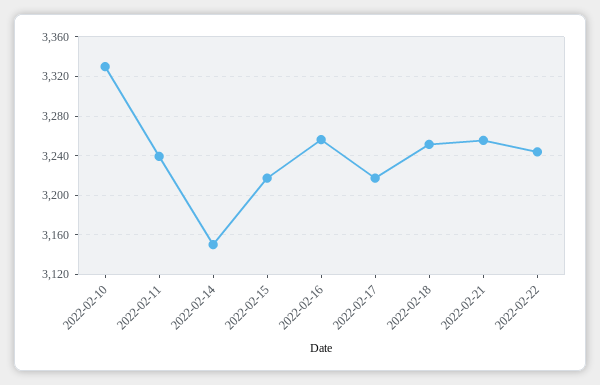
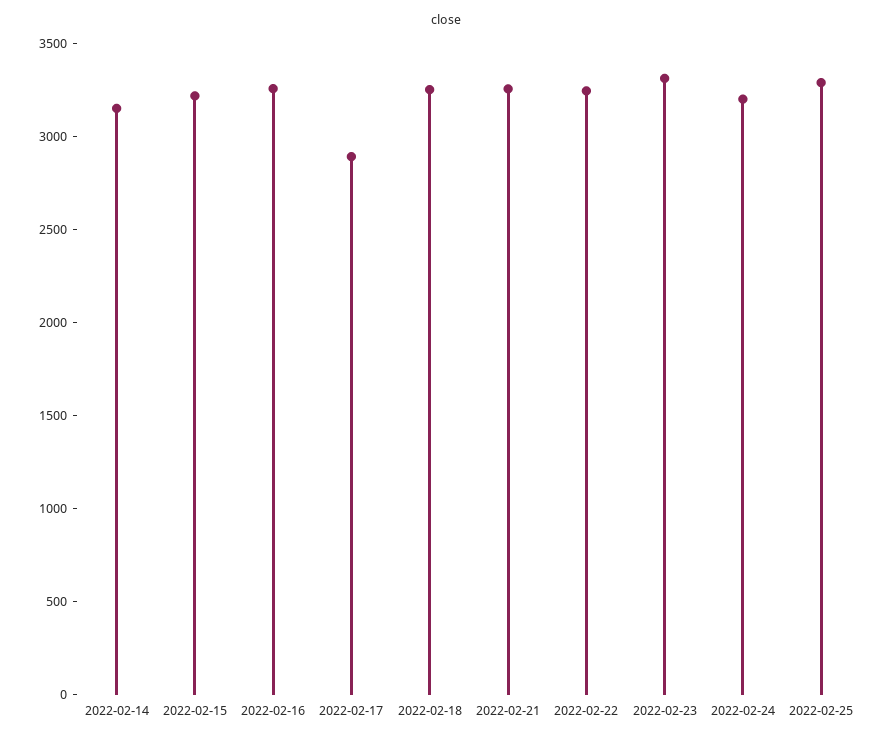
2022-02-10: 3330 -> none
2022-02-11: 3240 -> none
2022-02-17: 3220 -> 2900
2022-02-23: none -> 3300
2022-02-24: none -> 3200
2022-02-25: none -> 3300

